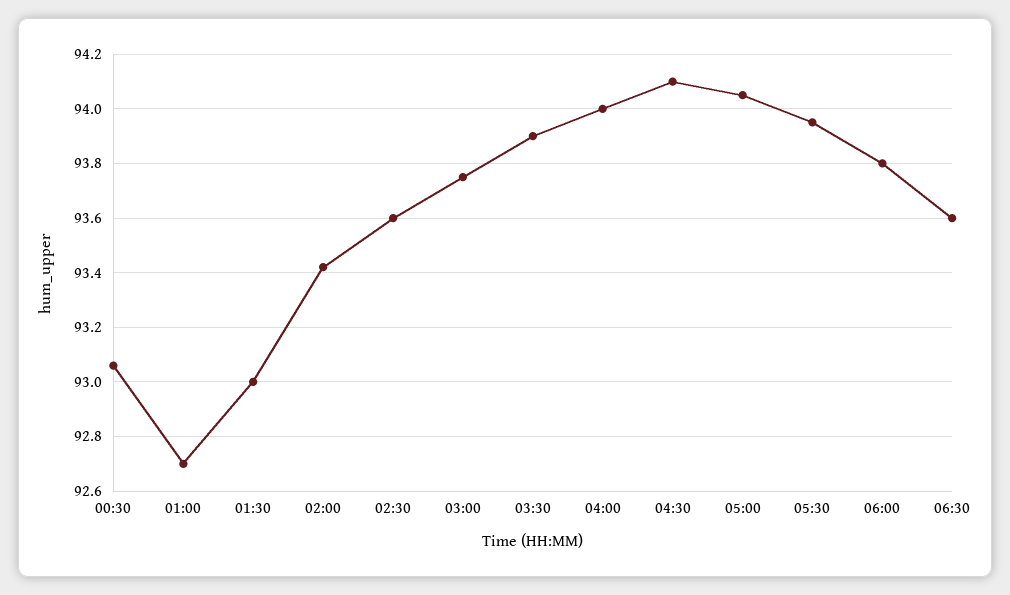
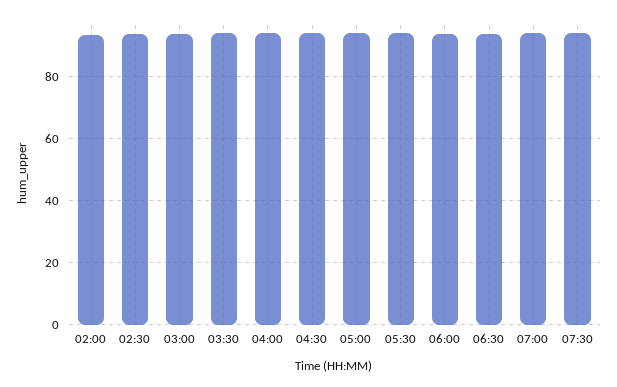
00:30: 93.05 -> none
01:00: 92.7 -> none
01:30: 93 -> none
07:00: none -> 94
07:30: none -> 94

